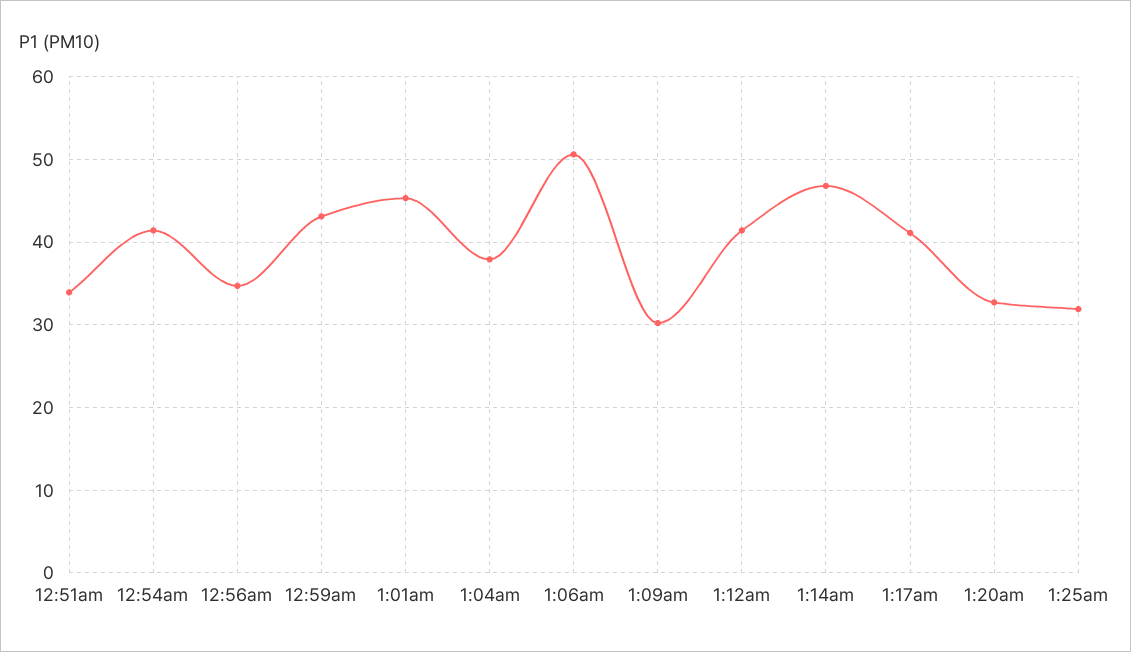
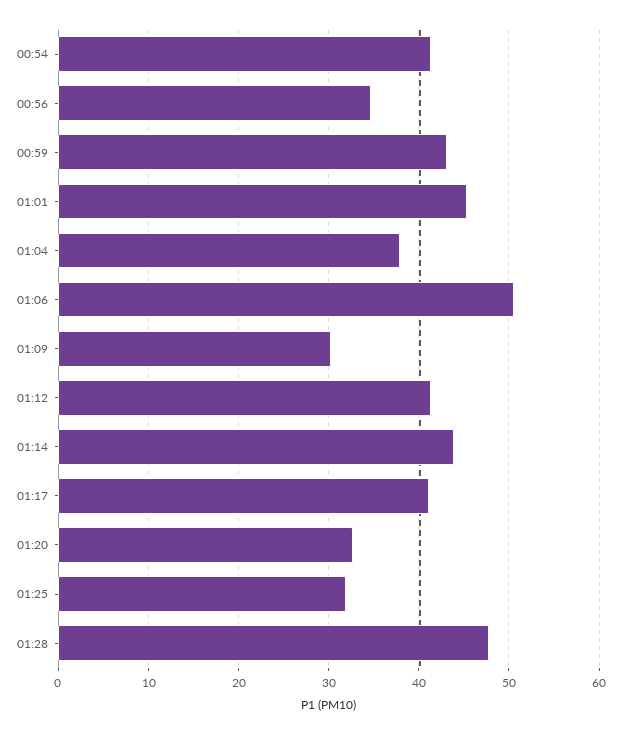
12:51am: 34 -> none
1:14am: 47 -> 44
01:28: none -> 48

